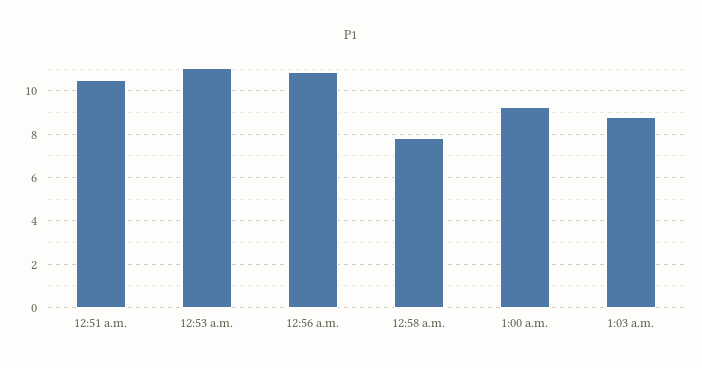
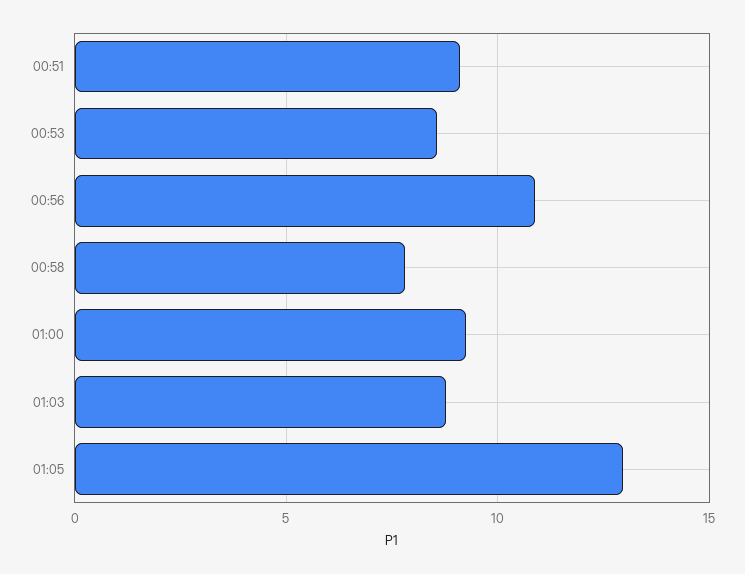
12:51 a.m.: 10.5 -> 9
12:53 a.m.: 11 -> 8.5
01:05: none -> 13

